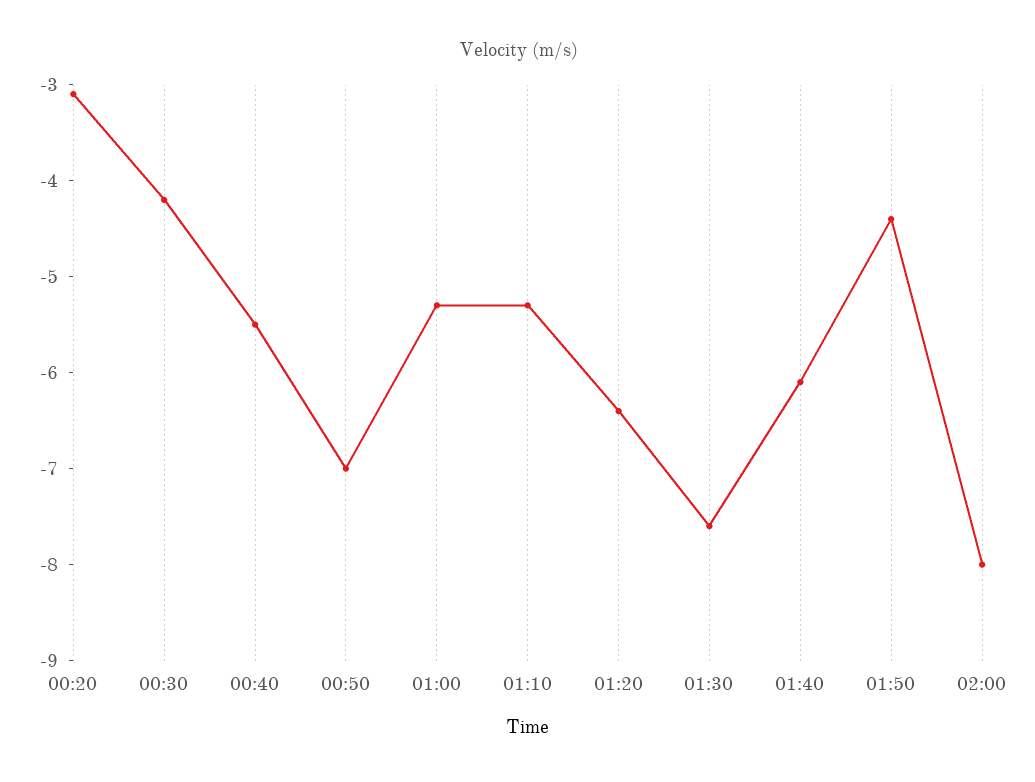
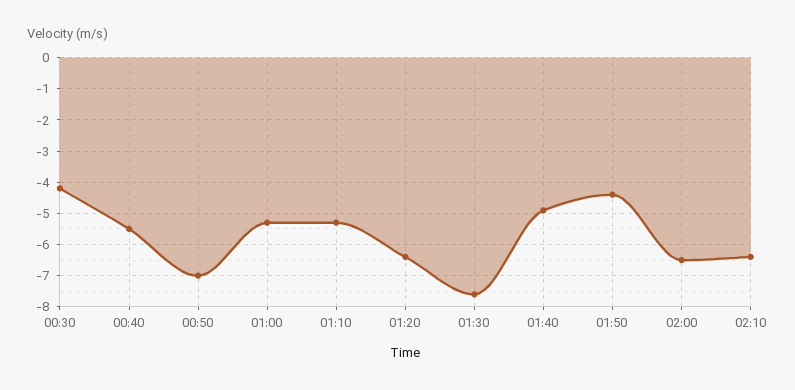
00:20: -3.1 -> none
01:40: -6.1 -> -5
02:00: -8 -> -6.5
02:10: none -> -6.5

